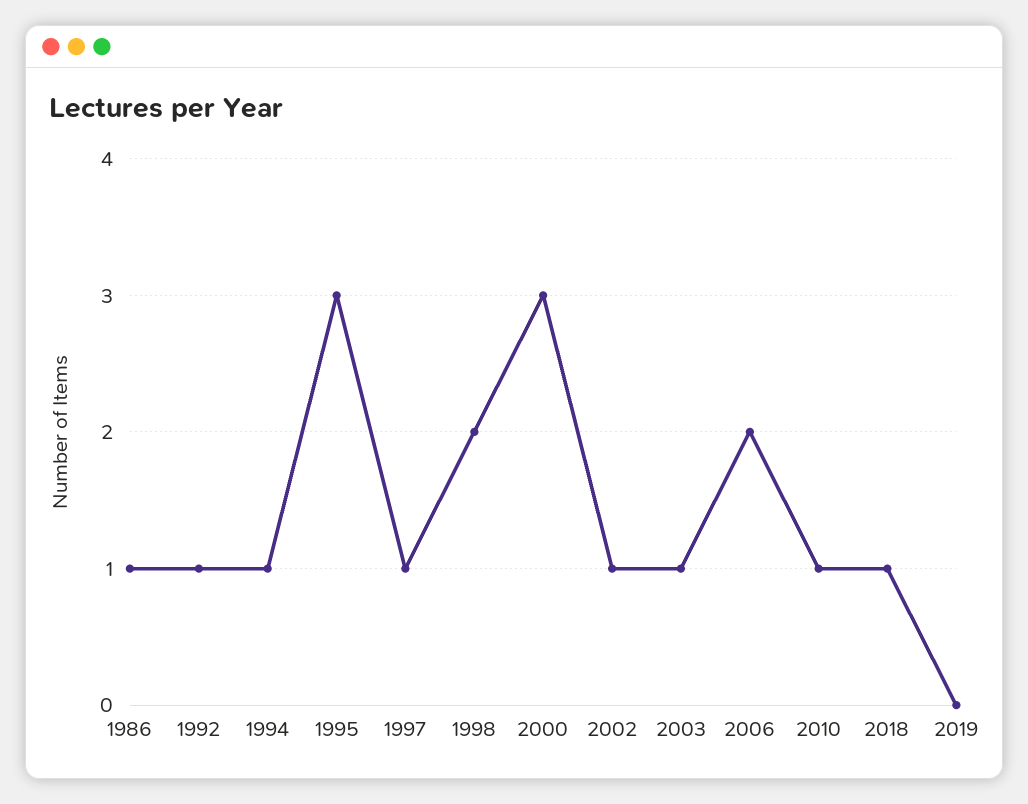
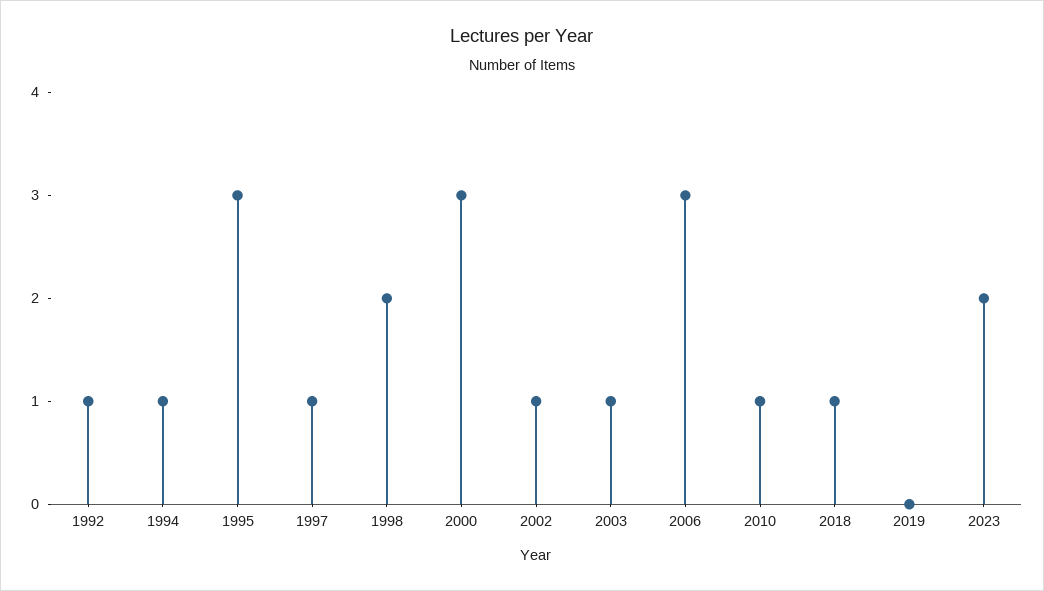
1986: 1 -> none
2006: 2 -> 3
2023: none -> 2

